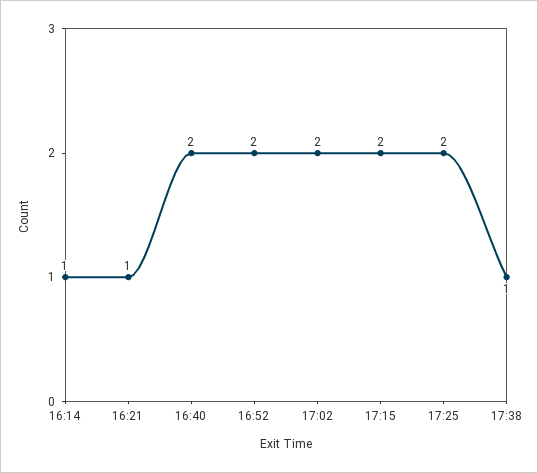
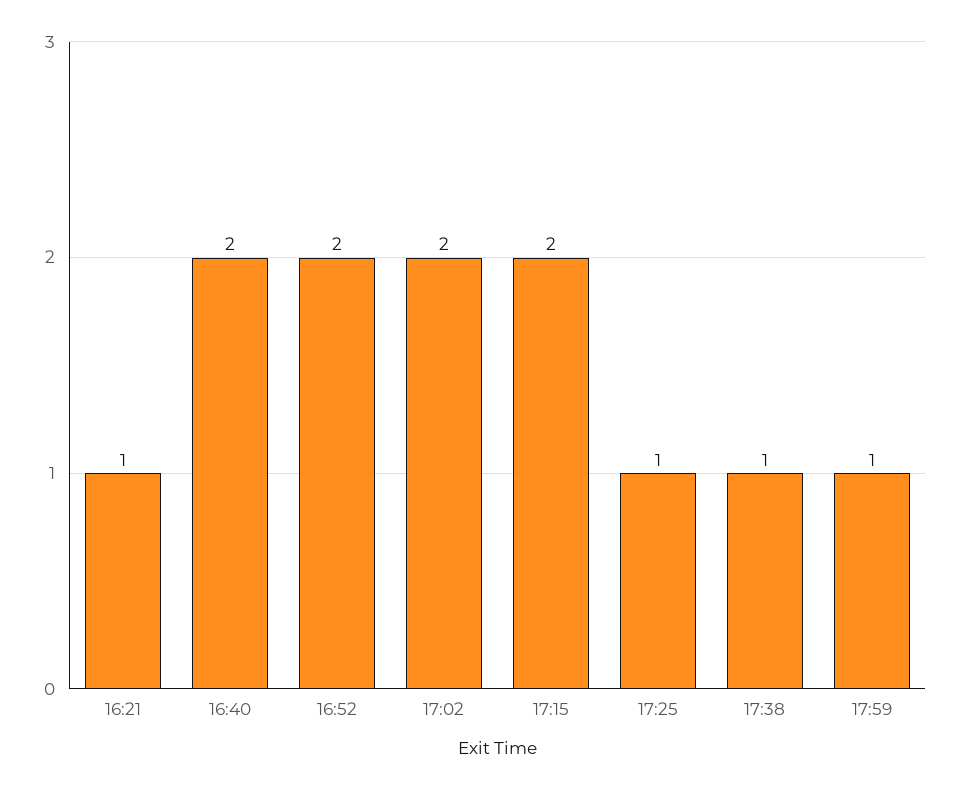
16:14: 1 -> none
17:25: 2 -> 1
17:59: none -> 1

